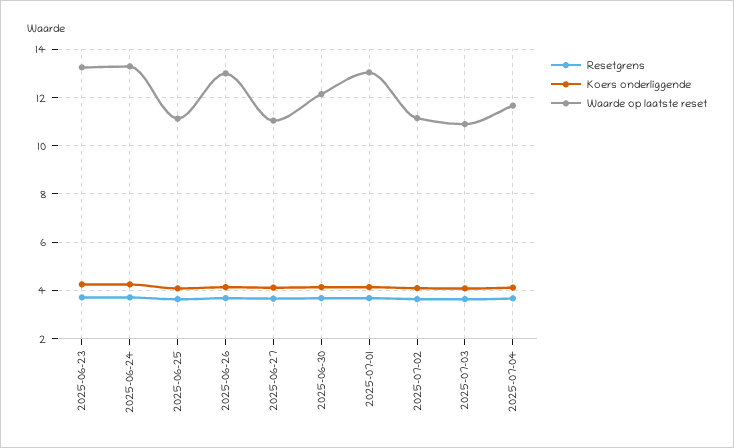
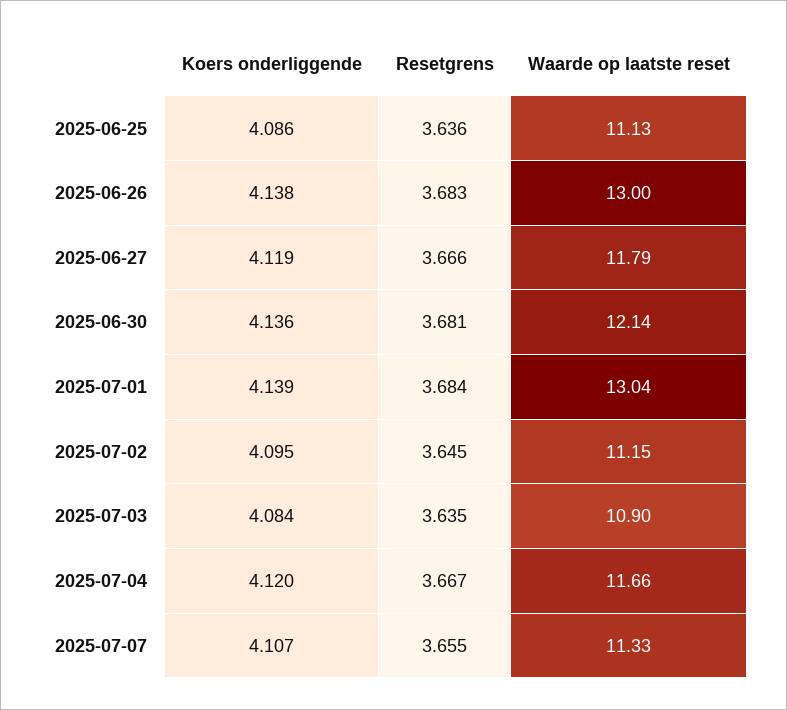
Resetgrens, 2025-06-23: 3.75 -> none
Koers onderliggende, 2025-06-23: 4.25 -> none
Waarde op laatste reset, 2025-06-23: 13.25 -> none
Resetgrens, 2025-06-24: 3.75 -> none
Koers onderliggende, 2025-06-24: 4.25 -> none
Waarde op laatste reset, 2025-06-24: 13.25 -> none
Waarde op laatste reset, 2025-06-27: 11 -> 11.79
Koers onderliggende, 2025-07-07: none -> 4.107
Resetgrens, 2025-07-07: none -> 3.655
Waarde op laatste reset, 2025-07-07: none -> 11.33

